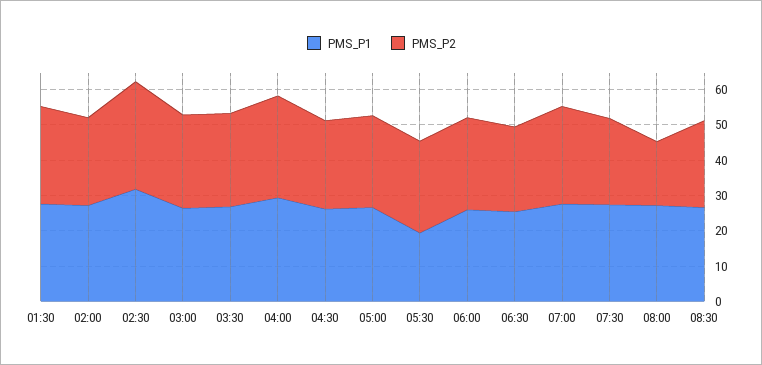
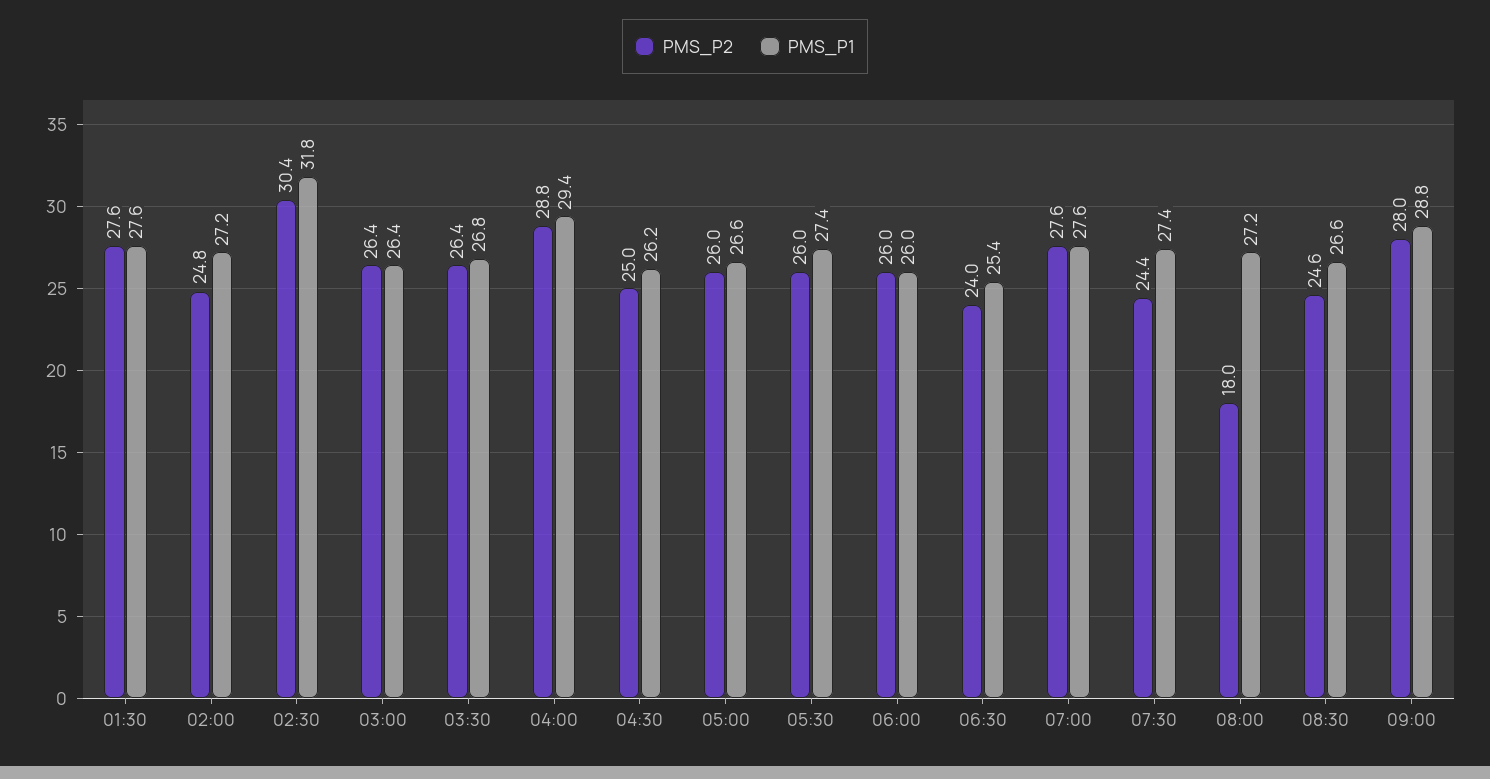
PMS_P1, 05:30: 20 -> 27.4
PMS_P2, 09:00: none -> 28
PMS_P1, 09:00: none -> 28.8

